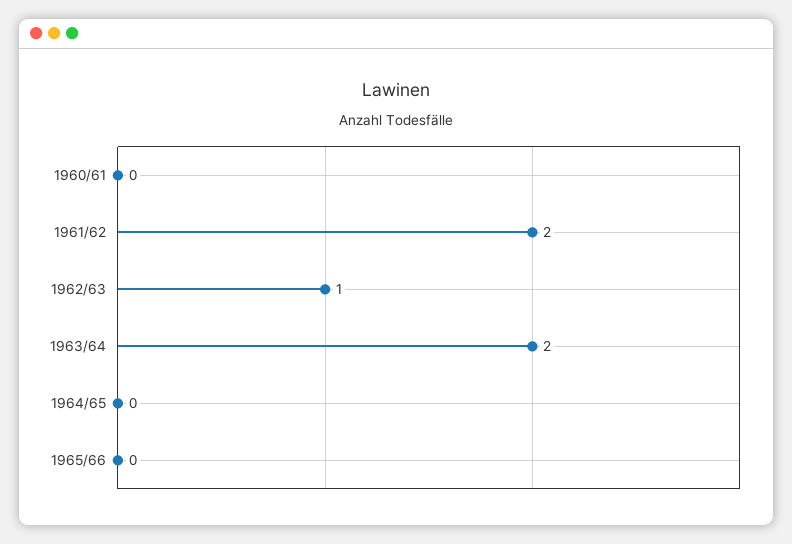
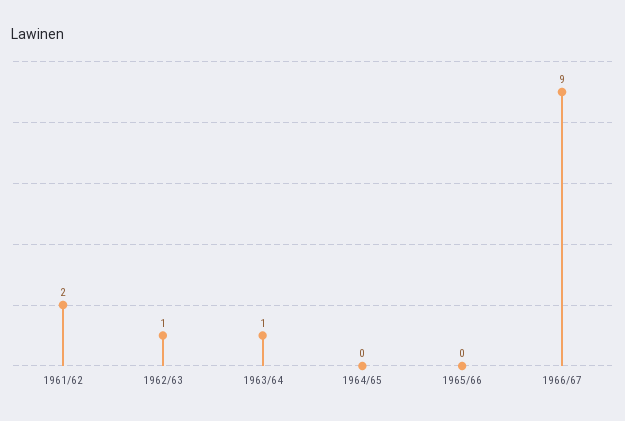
1960/61: 0 -> none
1963/64: 2 -> 1
1966/67: none -> 9

